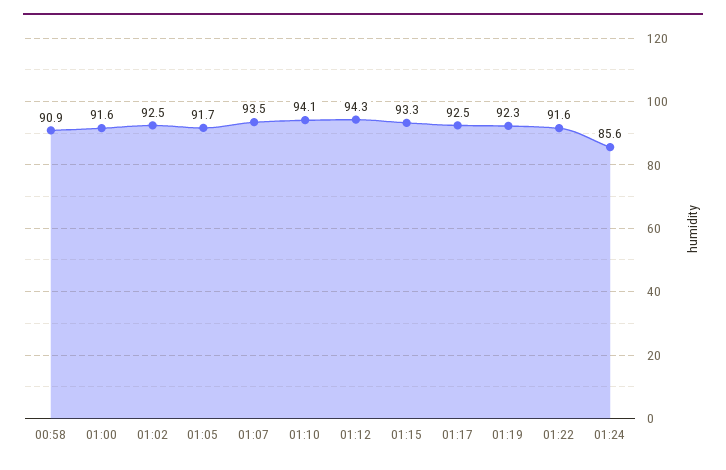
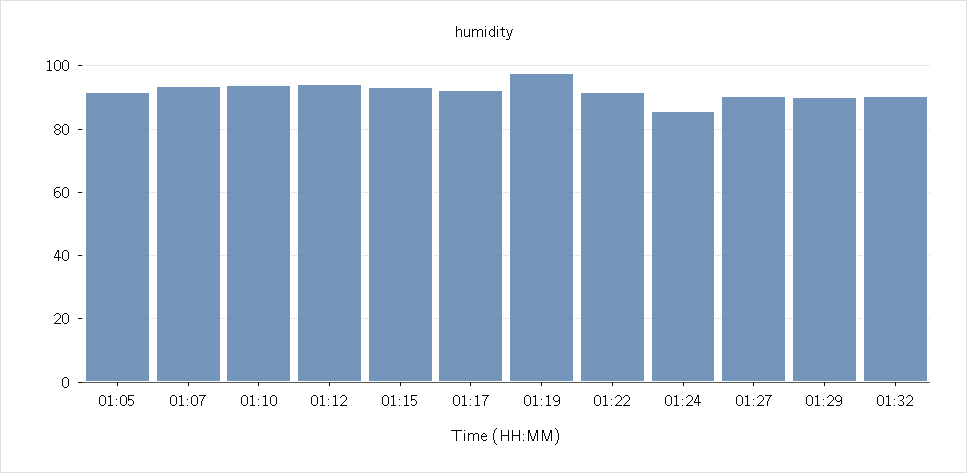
00:58: 90.9 -> none
01:00: 91.6 -> none
01:02: 92.5 -> none
01:19: 92.3 -> 98
01:27: none -> 90
01:29: none -> 90
01:32: none -> 90

